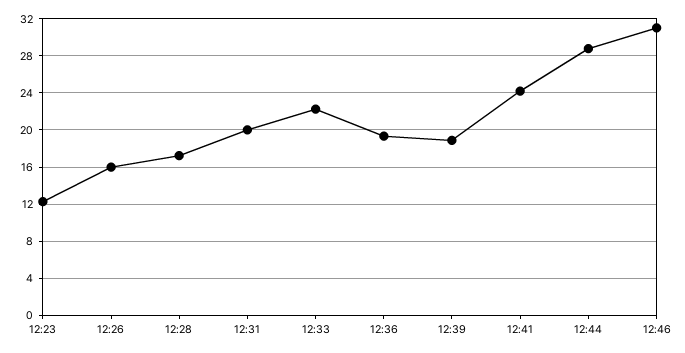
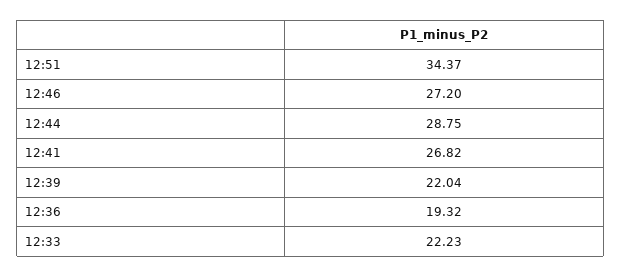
12:23: 12 -> none
12:26: 16 -> none
12:28: 17 -> none
12:31: 20 -> none
12:39: 19 -> 22.04
12:41: 24 -> 26.82
12:46: 31 -> 27.2
12:51: none -> 34.37

